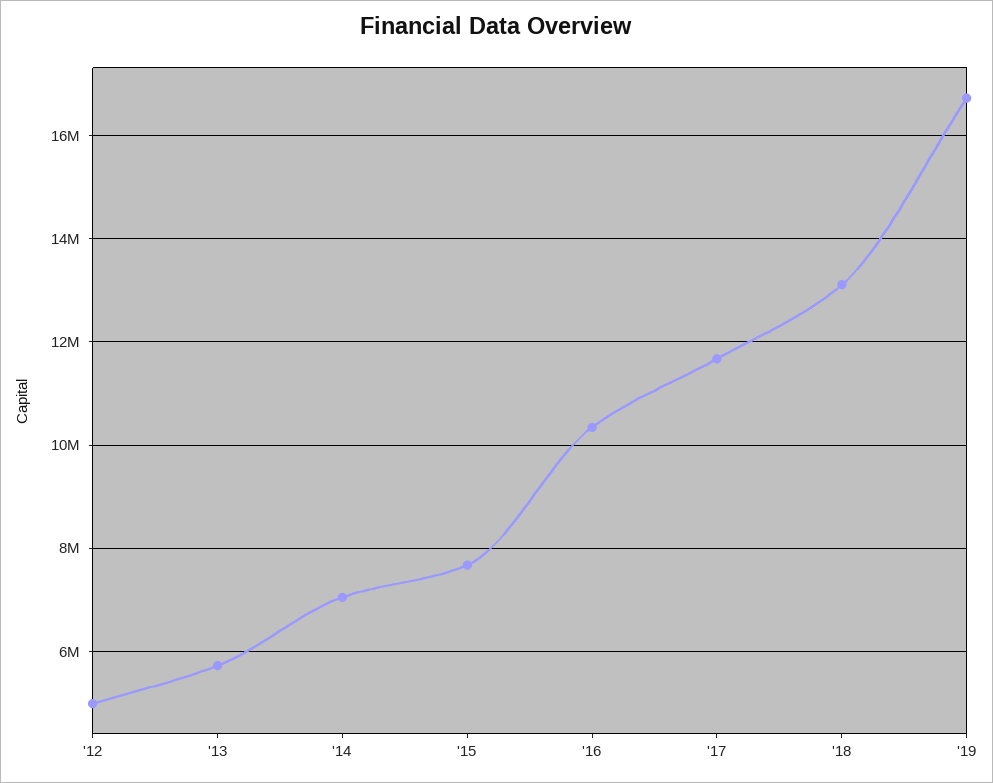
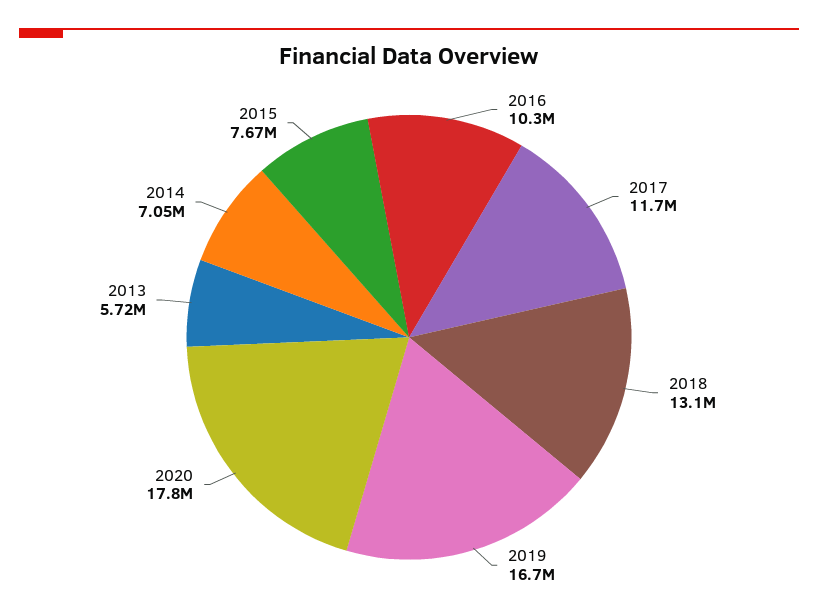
'12: 5000000 -> none
2020: none -> 17800000

